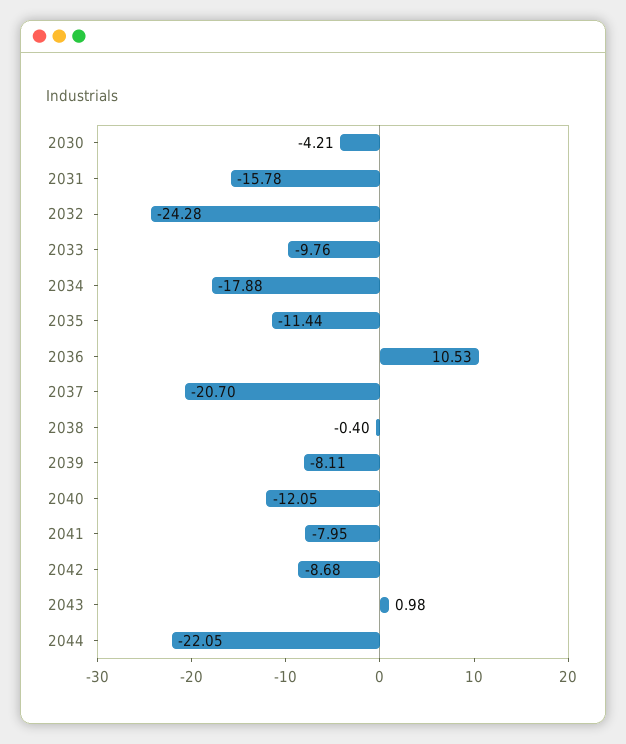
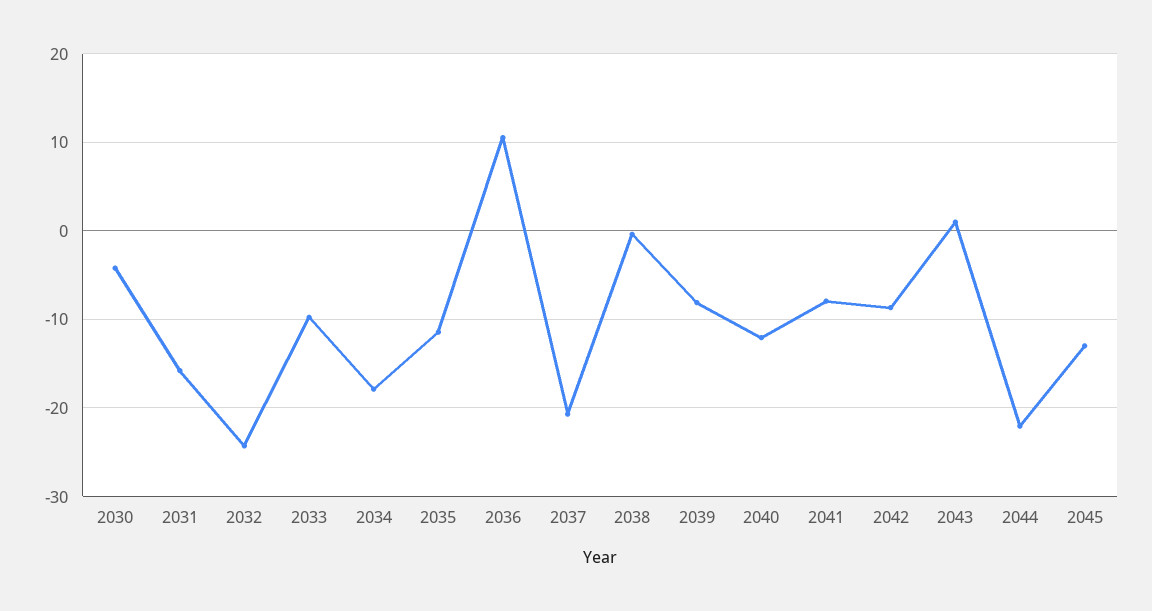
2045: none -> -13

